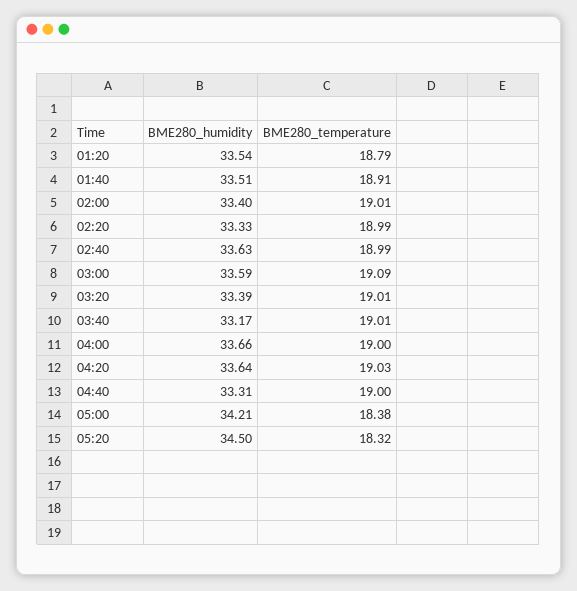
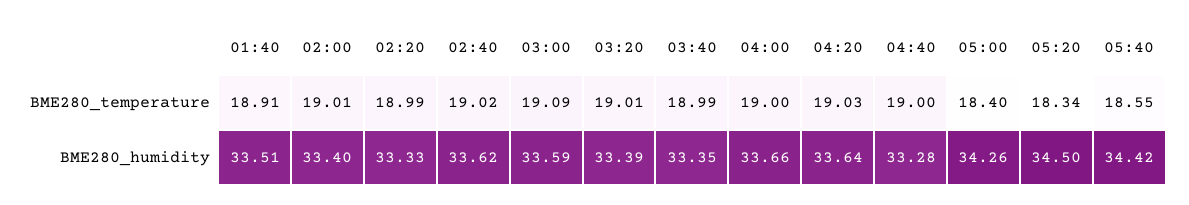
BME280_humidity, 01:20: 33.54 -> none
BME280_temperature, 01:20: 18.79 -> none
BME280_humidity, 02:40: 33.63 -> 33.62
BME280_temperature, 02:40: 18.99 -> 19.02
BME280_humidity, 03:40: 33.17 -> 33.35
BME280_temperature, 03:40: 19.01 -> 18.99
BME280_humidity, 04:40: 33.31 -> 33.28
BME280_humidity, 05:00: 34.21 -> 34.26
BME280_temperature, 05:00: 18.38 -> 18.4
BME280_temperature, 05:20: 18.32 -> 18.34
BME280_temperature, 05:40: none -> 18.55
BME280_humidity, 05:40: none -> 34.42

